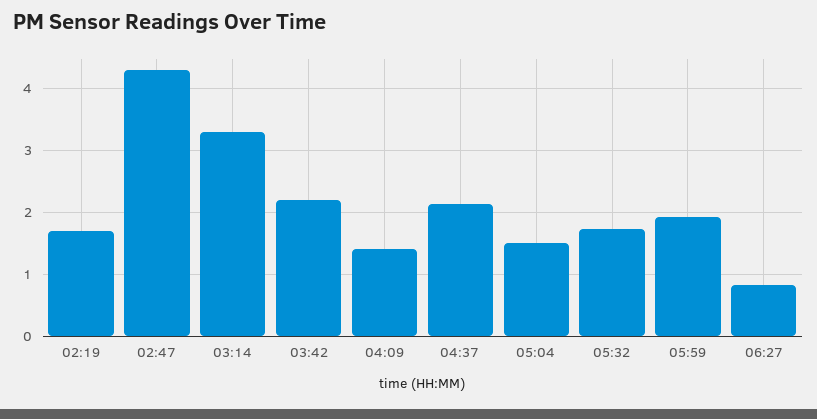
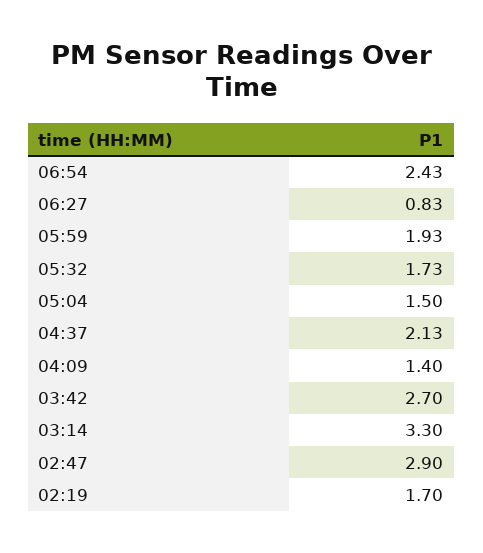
02:47: 4.3 -> 2.9
03:42: 2.2 -> 2.7
06:54: none -> 2.43

